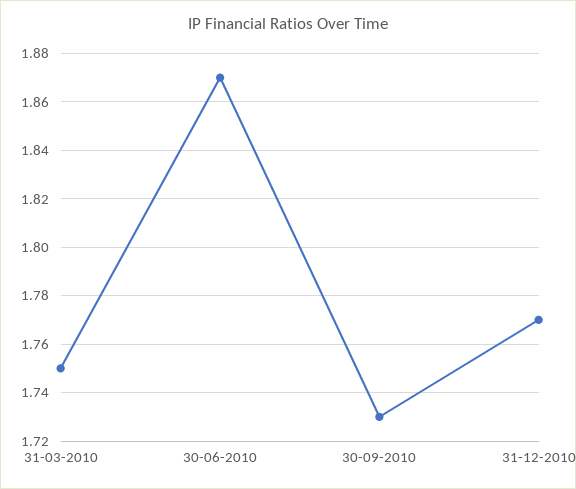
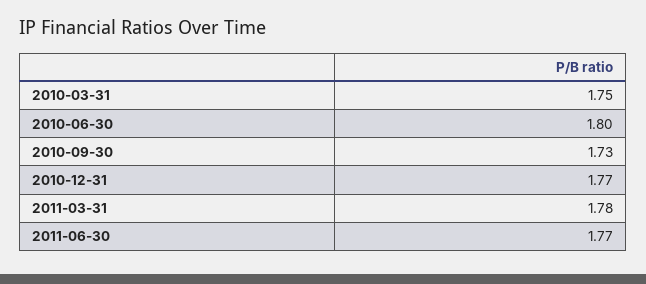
30-06-2010: 1.87 -> 1.8
2011-03-31: none -> 1.78
2011-06-30: none -> 1.77

